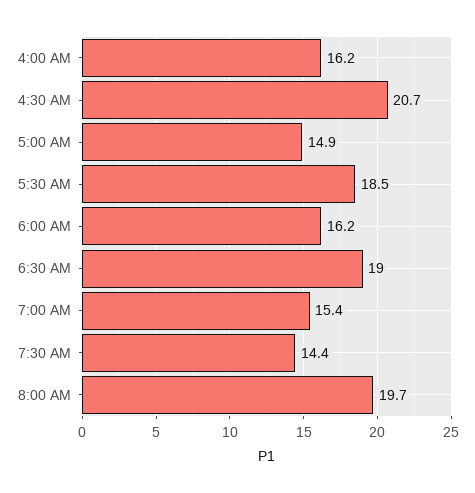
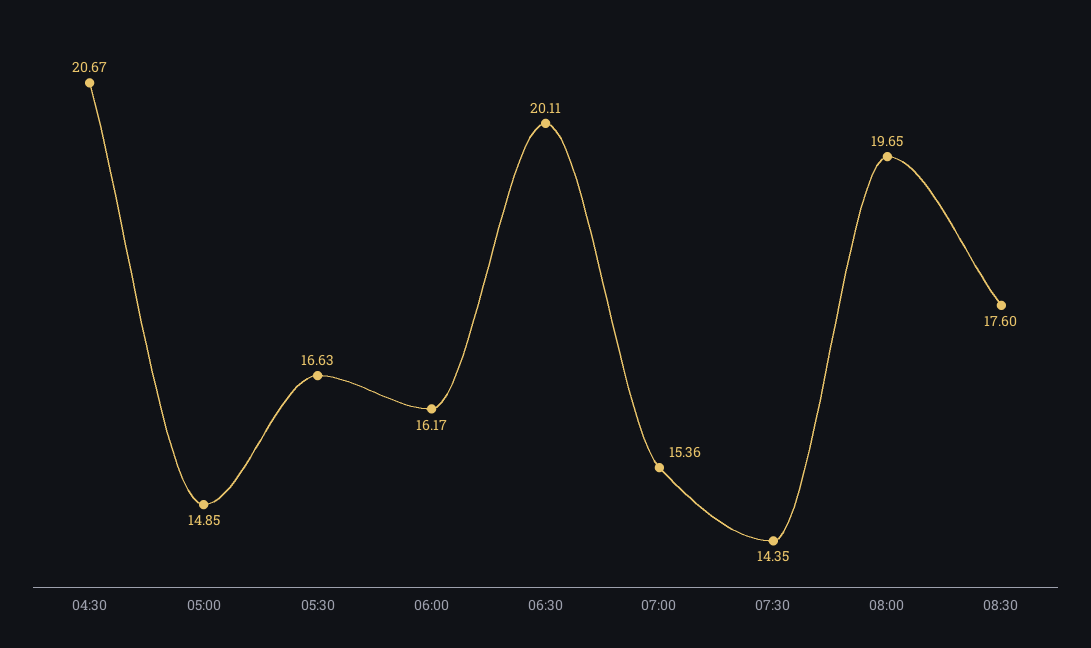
4:00 AM: 16.2 -> none
5:30 AM: 18.5 -> 16.63
6:30 AM: 19 -> 20.11
08:30: none -> 17.6

